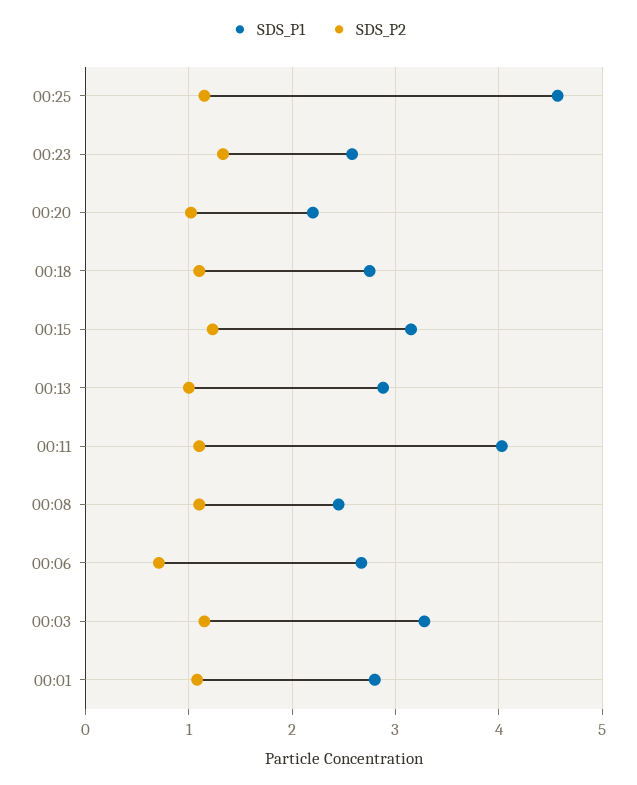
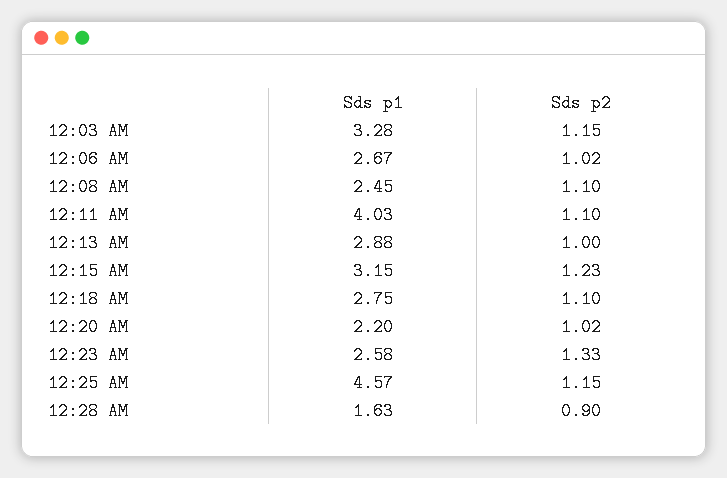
SDS_P2, 00:06: 0.7 -> 1.02
SDS_P1, 00:01: 2.8 -> none
SDS_P2, 00:01: 1.1 -> none
SDS_P1, 12:28 AM: none -> 1.63
SDS_P2, 12:28 AM: none -> 0.9

